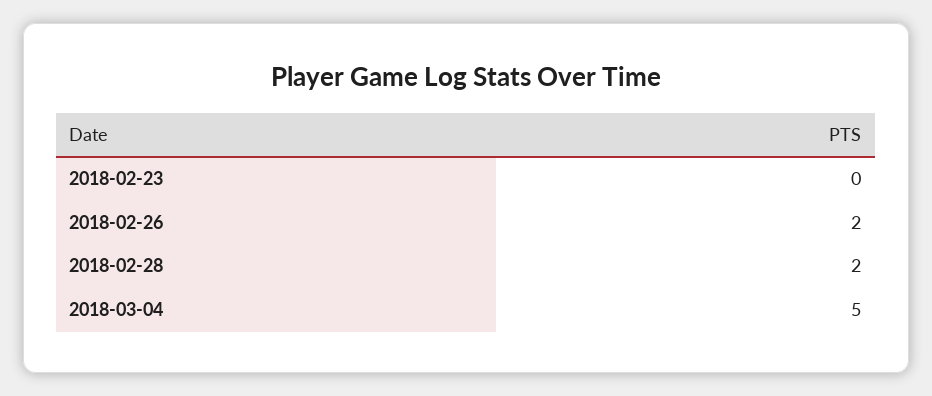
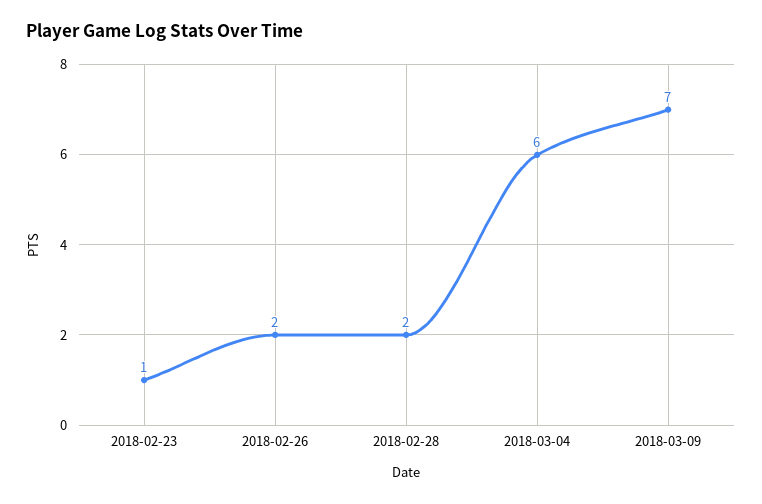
2018-02-23: 0 -> 1
2018-03-04: 5 -> 6
2018-03-09: none -> 7

